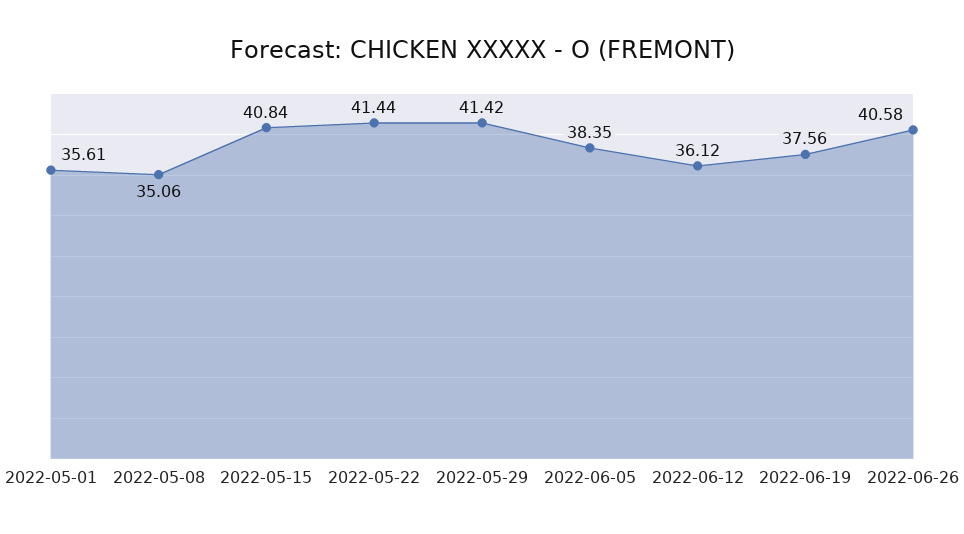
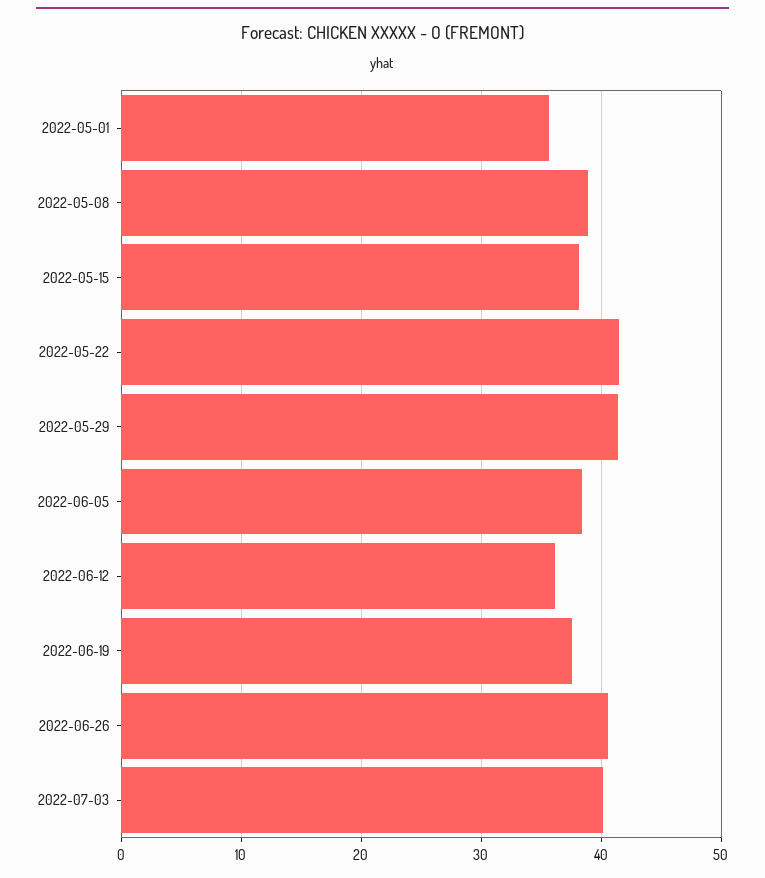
2022-05-08: 35.06 -> 39
2022-05-15: 40.84 -> 38
2022-07-03: none -> 40

